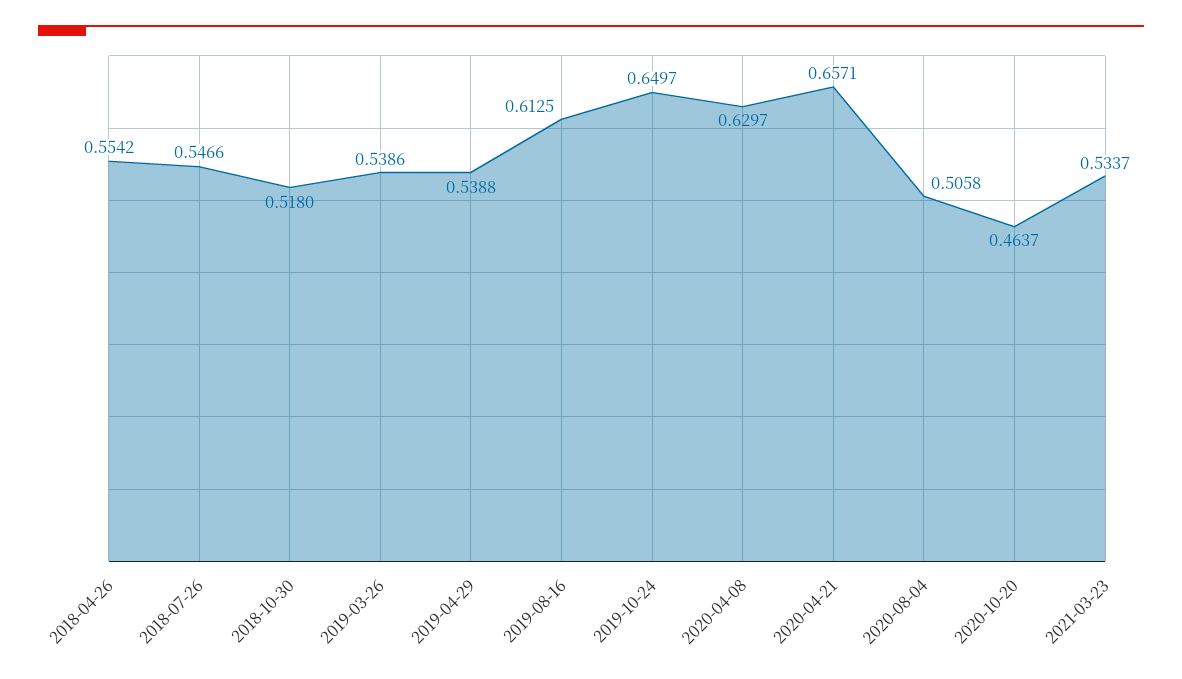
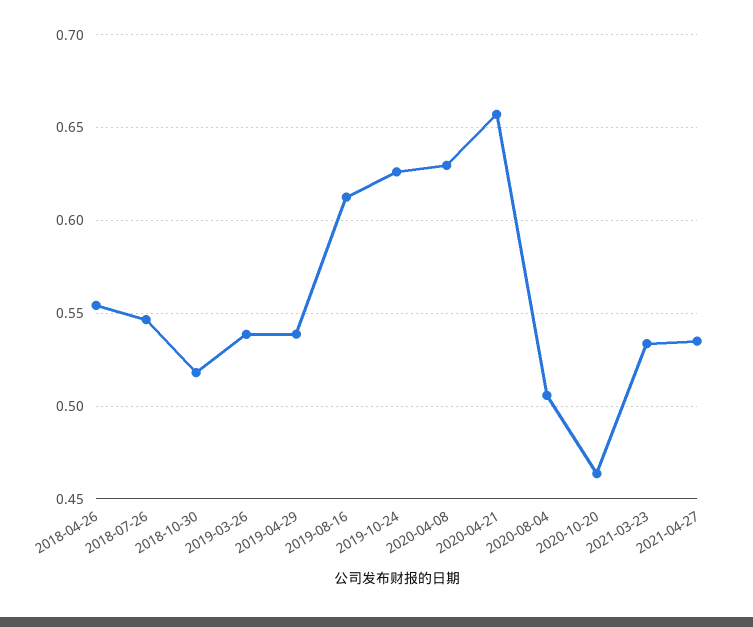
2019-10-24: 0.6497 -> 0.625
2021-04-27: none -> 0.535

